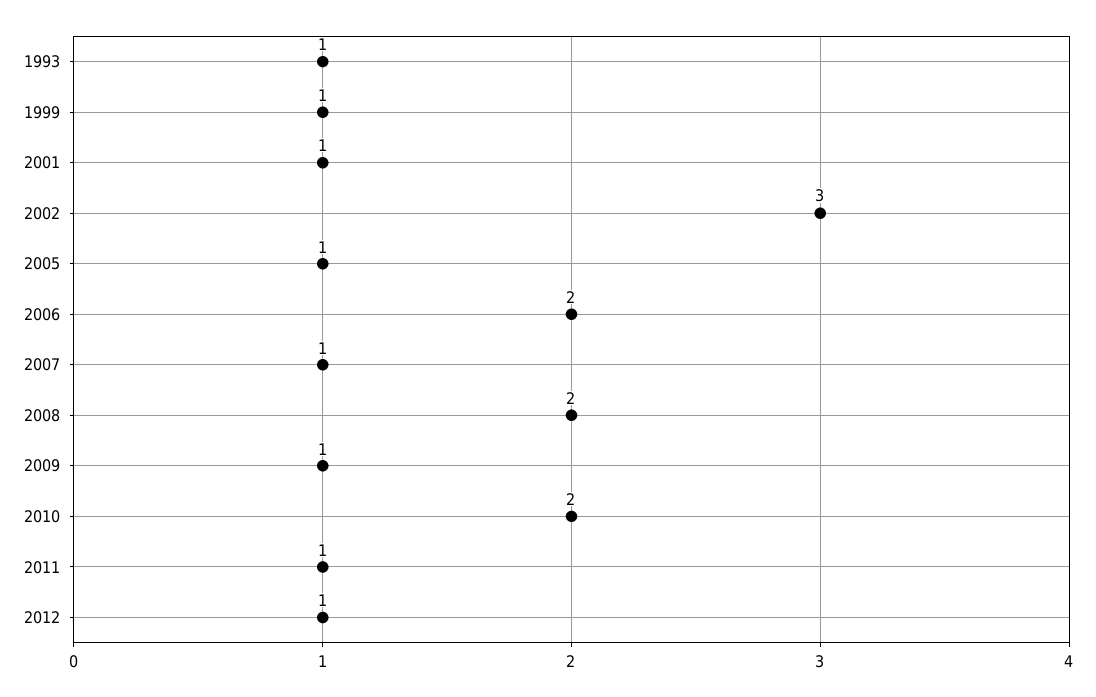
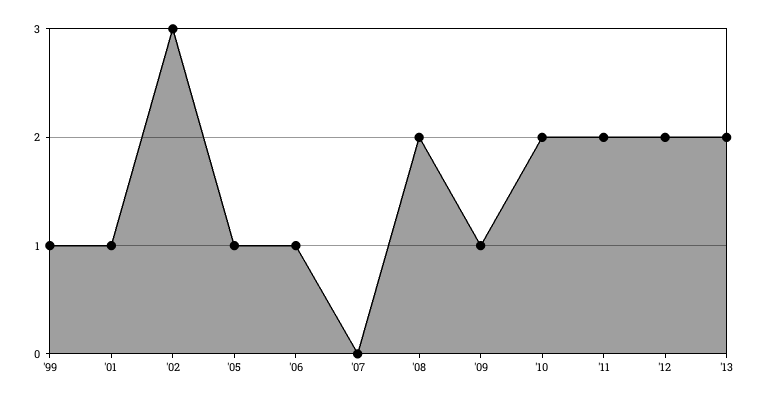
1993: 1 -> none
2006: 2 -> 1
2007: 1 -> 0
2011: 1 -> 2
2012: 1 -> 2
'13: none -> 2

